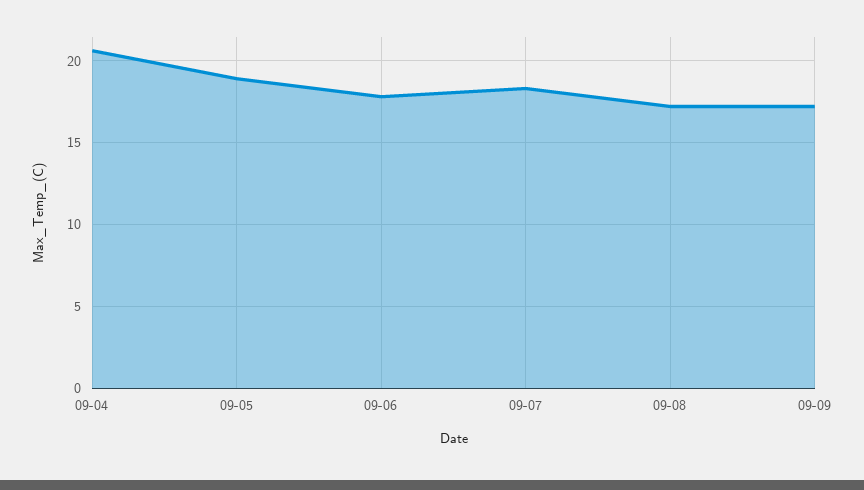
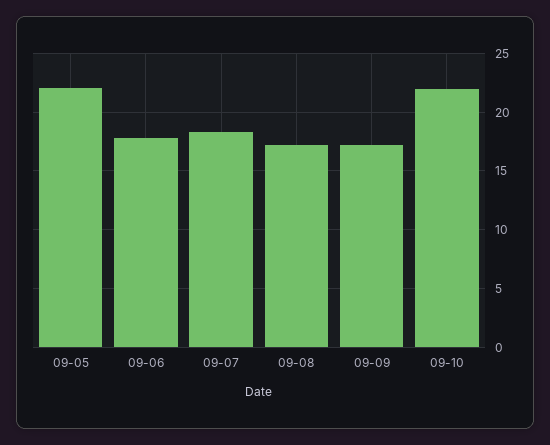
09-04: 20.5 -> none
09-05: 19 -> 22
09-10: none -> 22

